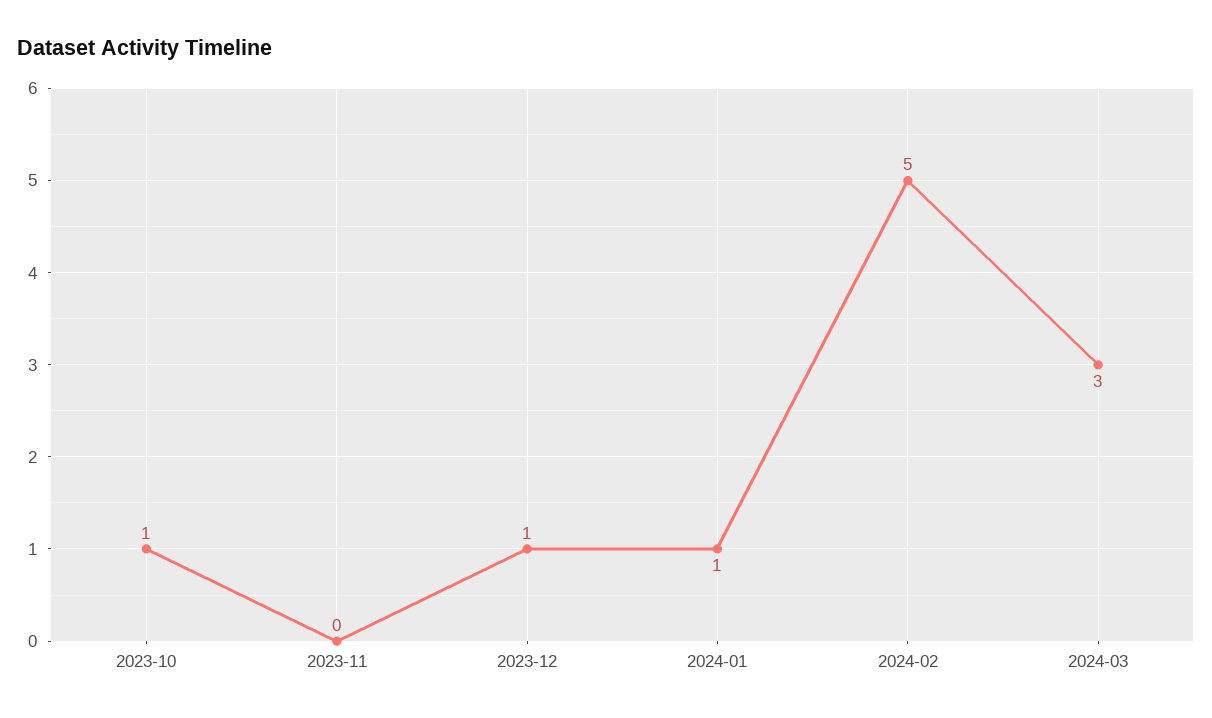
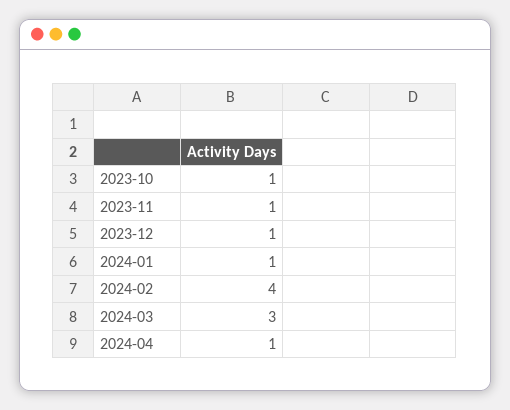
2023-11: 0 -> 1
2024-02: 5 -> 4
2024-04: none -> 1

